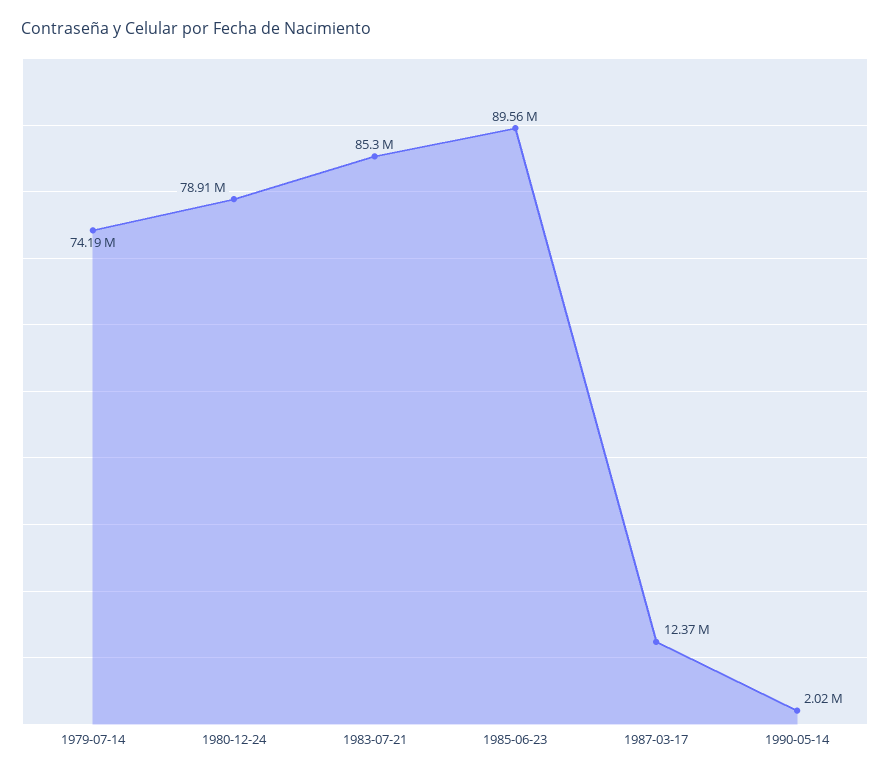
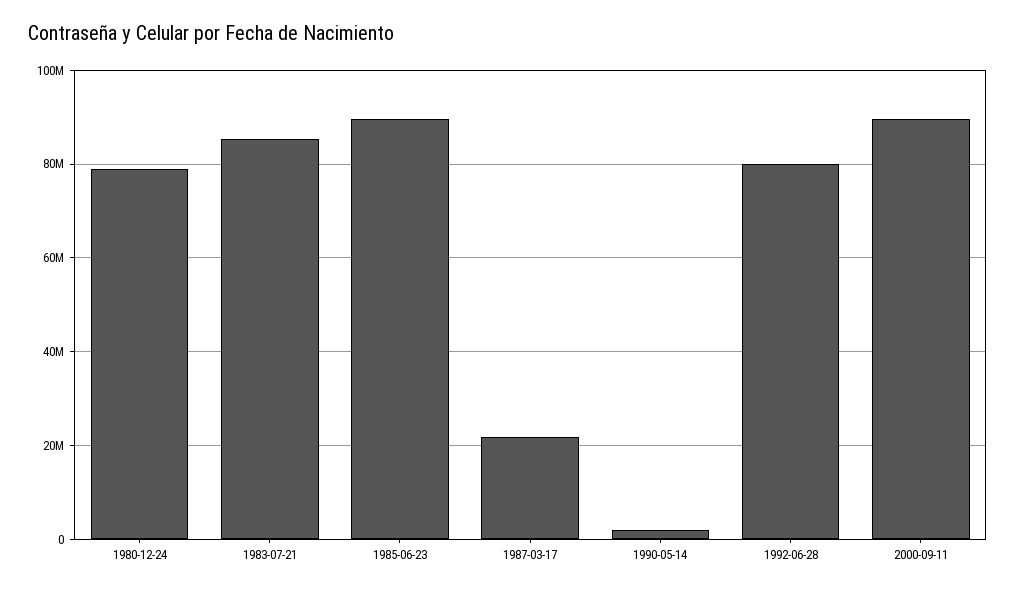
1979-07-14: 74190000 -> none
1987-03-17: 12370000 -> 22000000
1992-06-28: none -> 80000000
2000-09-11: none -> 90000000

